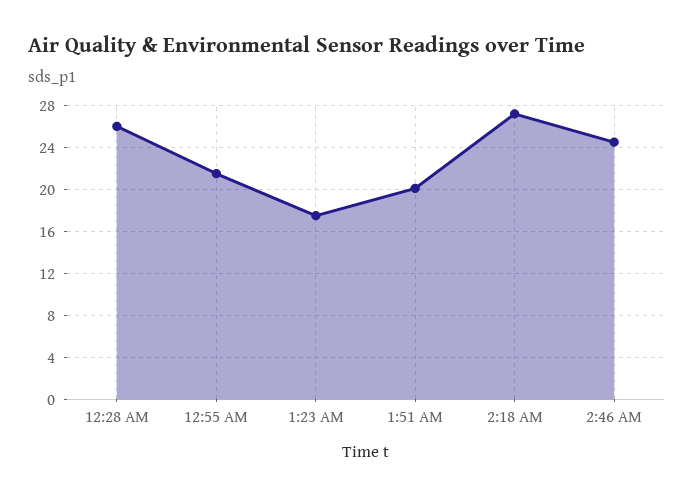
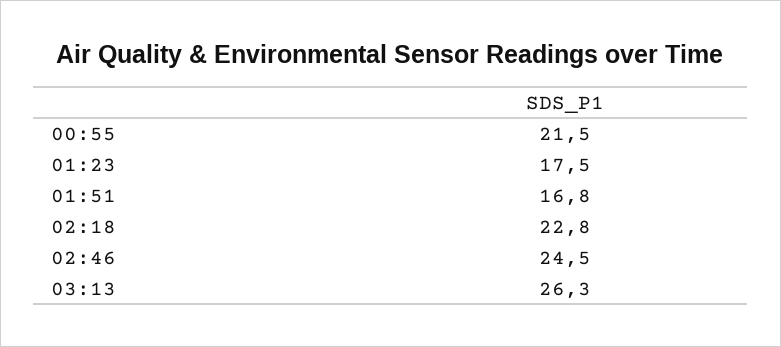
12:28 AM: 26 -> none
1:51 AM: 20 -> 16.8
2:18 AM: 27 -> 22.8
03:13: none -> 26.3

